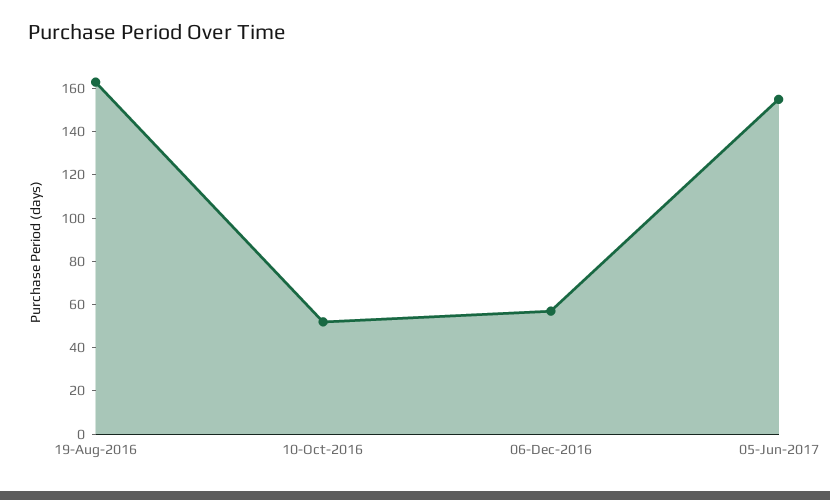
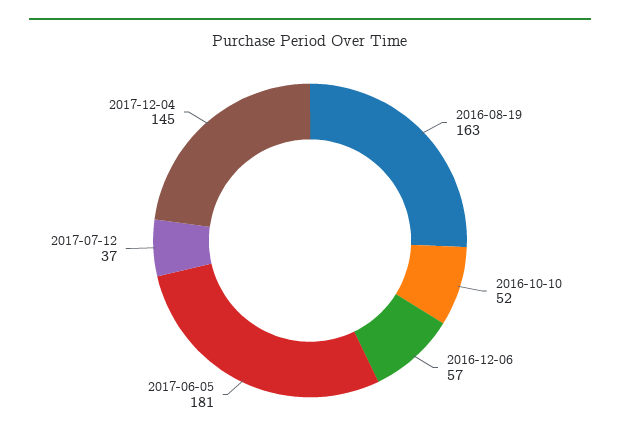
05-Jun-2017: 155 -> 181
2017-07-12: none -> 37
2017-12-04: none -> 145

